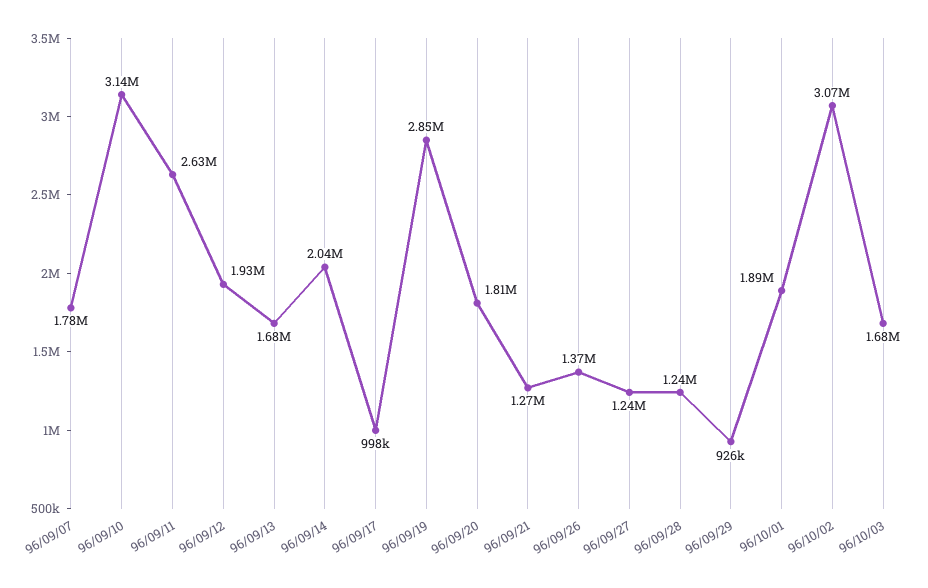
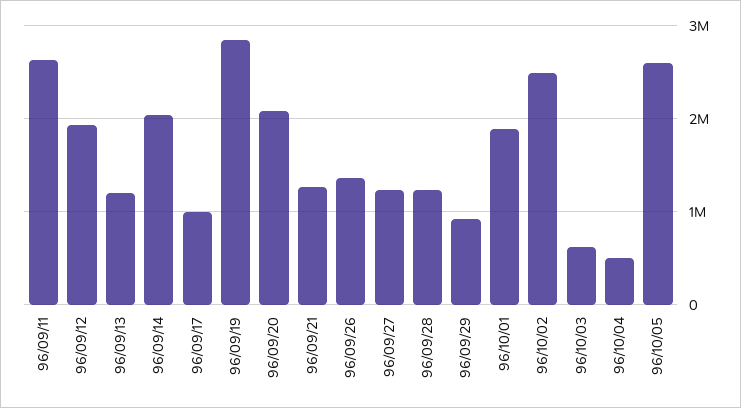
96/09/07: 1780000 -> none
96/09/10: 3140000 -> none
96/09/13: 1680000 -> 1200000
96/09/20: 1810000 -> 2100000
96/10/02: 3070000 -> 2500000
96/10/03: 1680000 -> 600000
96/10/04: none -> 500000
96/10/05: none -> 2600000

